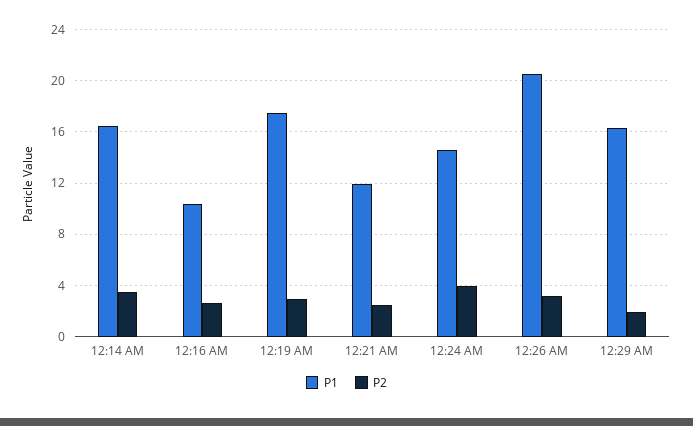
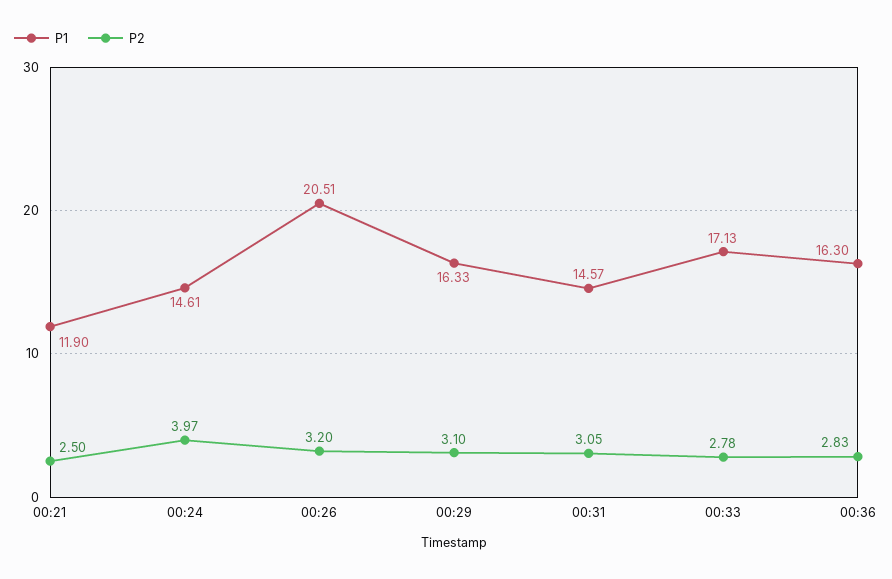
P1, 12:14 AM: 16.5 -> none
P2, 12:14 AM: 3.5 -> none
P1, 12:16 AM: 10.5 -> none
P2, 12:16 AM: 2.5 -> none
P1, 12:19 AM: 17.5 -> none
P2, 12:19 AM: 3 -> none
P2, 12:29 AM: 2 -> 3.1
P1, 00:31: none -> 14.57
P2, 00:31: none -> 3.05
P1, 00:33: none -> 17.13
P2, 00:33: none -> 2.78
P1, 00:36: none -> 16.3
P2, 00:36: none -> 2.83

